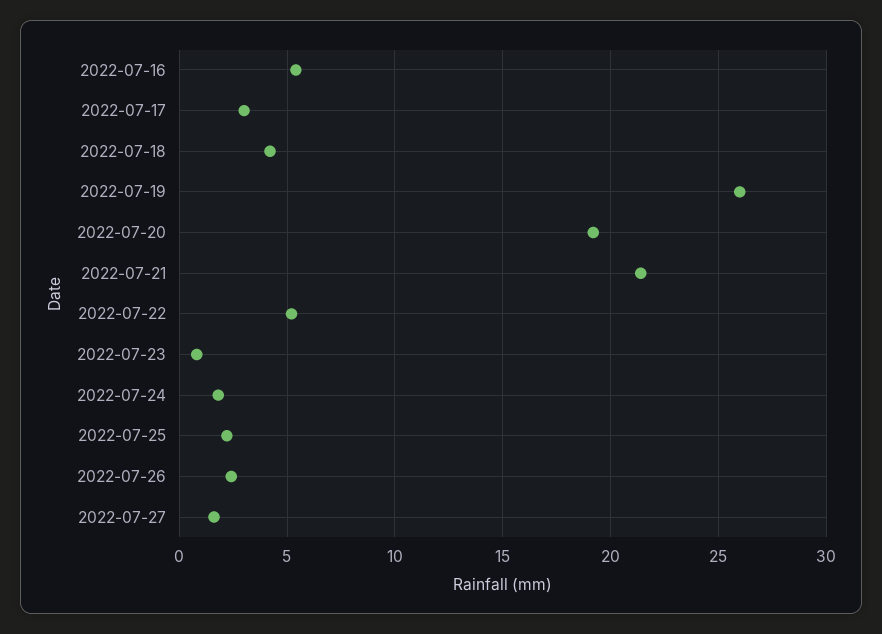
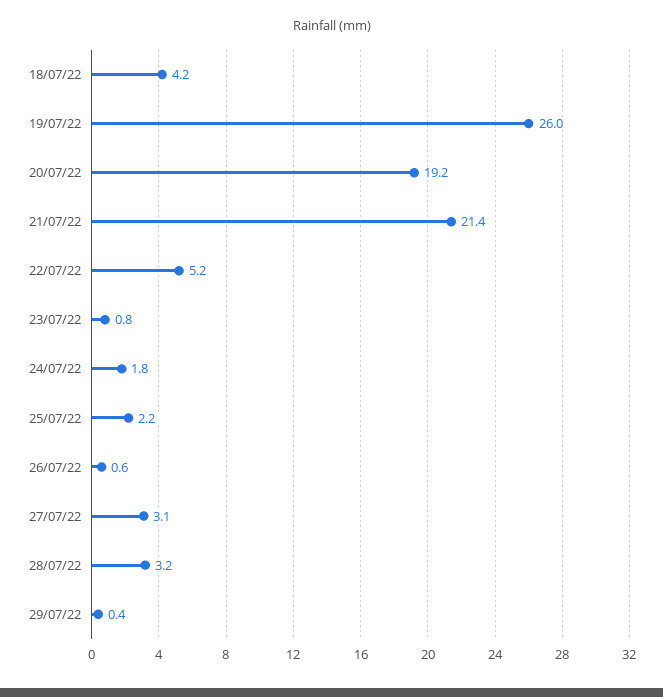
2022-07-16: 5.5 -> none
2022-07-17: 3 -> none
2022-07-26: 2.5 -> 0.6
2022-07-27: 1.5 -> 3.1
28/07/22: none -> 3.2
29/07/22: none -> 0.4

